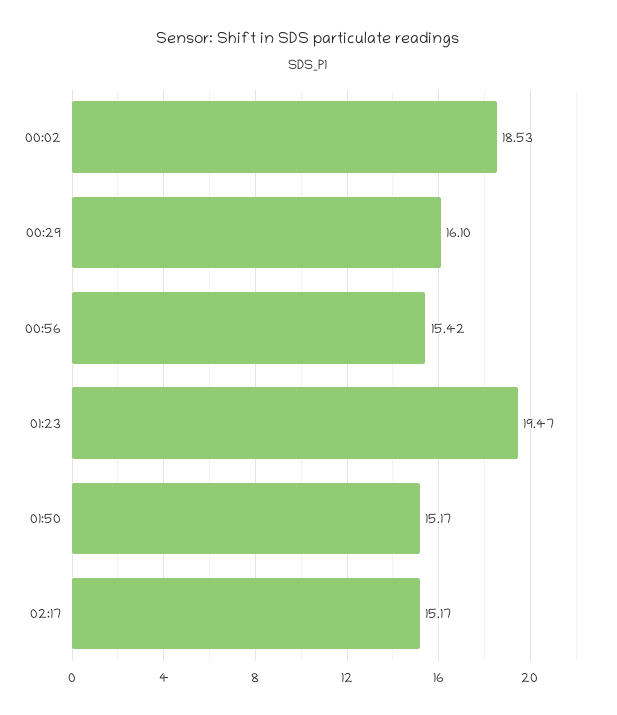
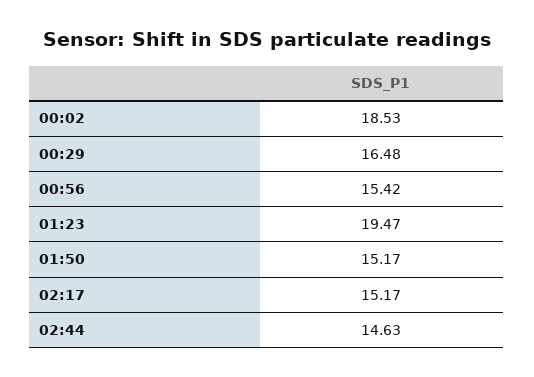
00:29: 16.1 -> 16.48
02:44: none -> 14.63

